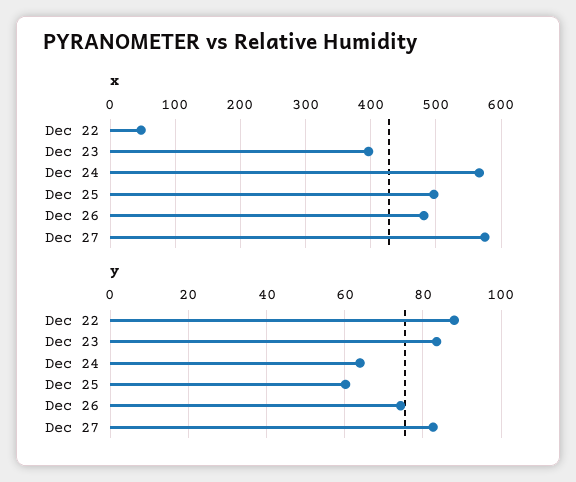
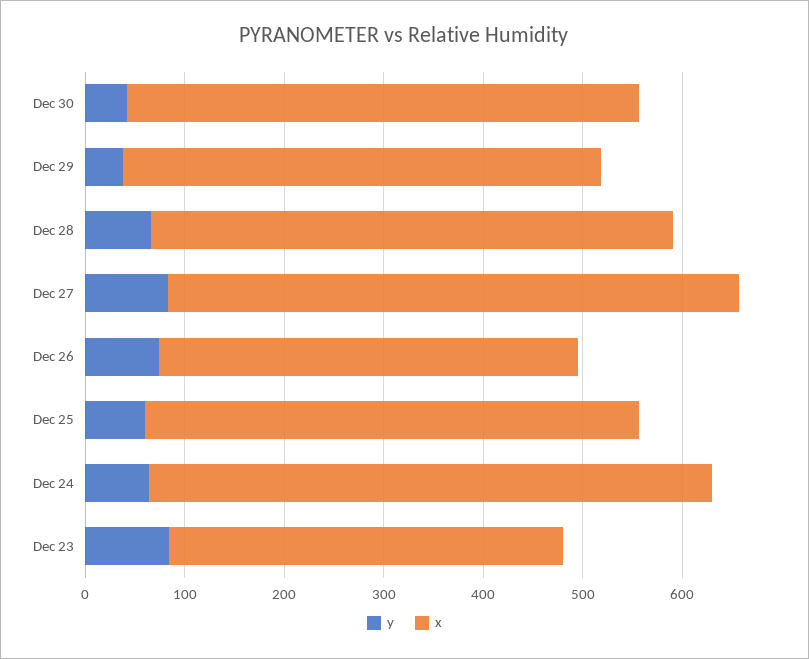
x, Dec 22: 50 -> none
x, Dec 26: 480 -> 420
y, Dec 22: 88 -> none
y, Dec 30: none -> 40
x, Dec 30: none -> 520
y, Dec 29: none -> 40
x, Dec 29: none -> 480
y, Dec 28: none -> 60
x, Dec 28: none -> 520

